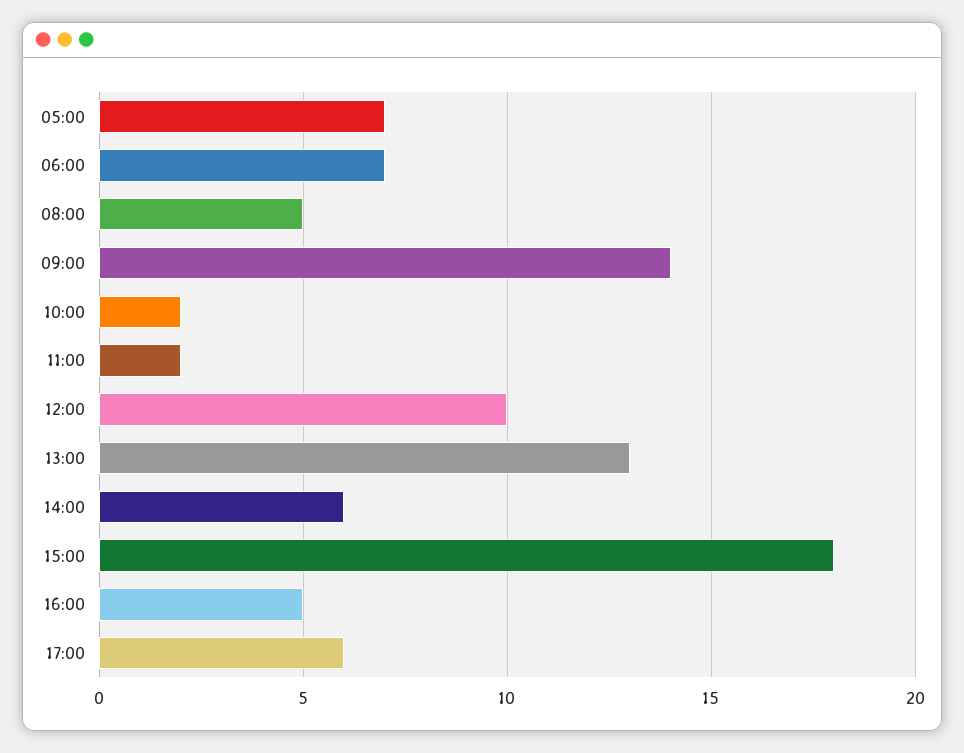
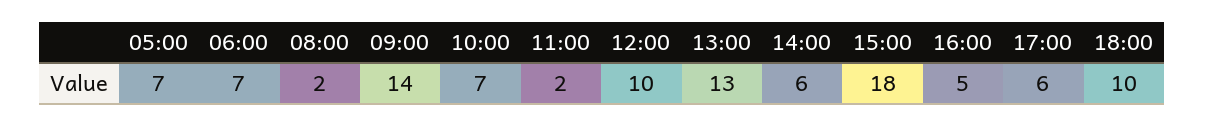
08:00: 5 -> 2
10:00: 2 -> 7
18:00: none -> 10

